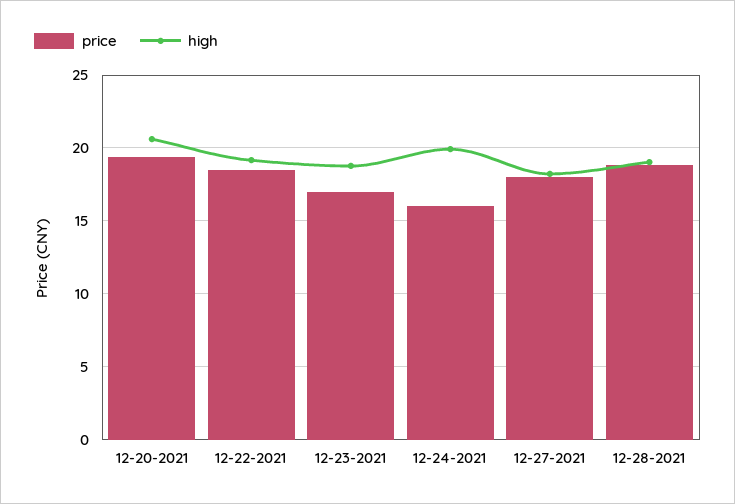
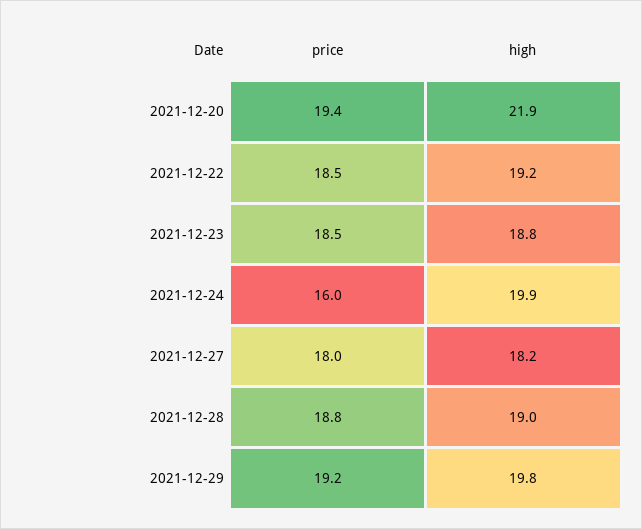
high, 12-20-2021: 20.5 -> 21.9
price, 12-23-2021: 17 -> 18.5
price, 2021-12-29: none -> 19.2
high, 2021-12-29: none -> 19.8

